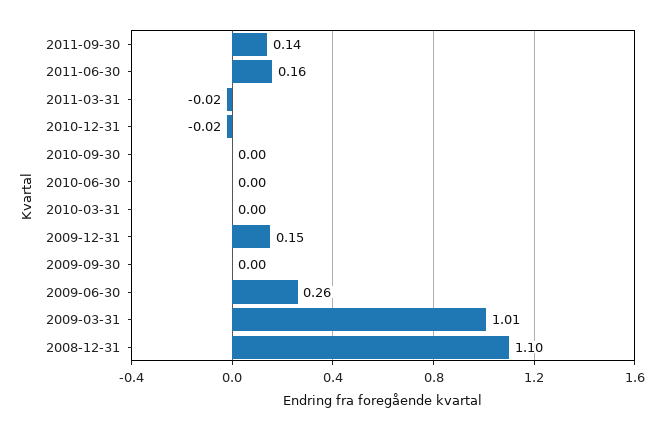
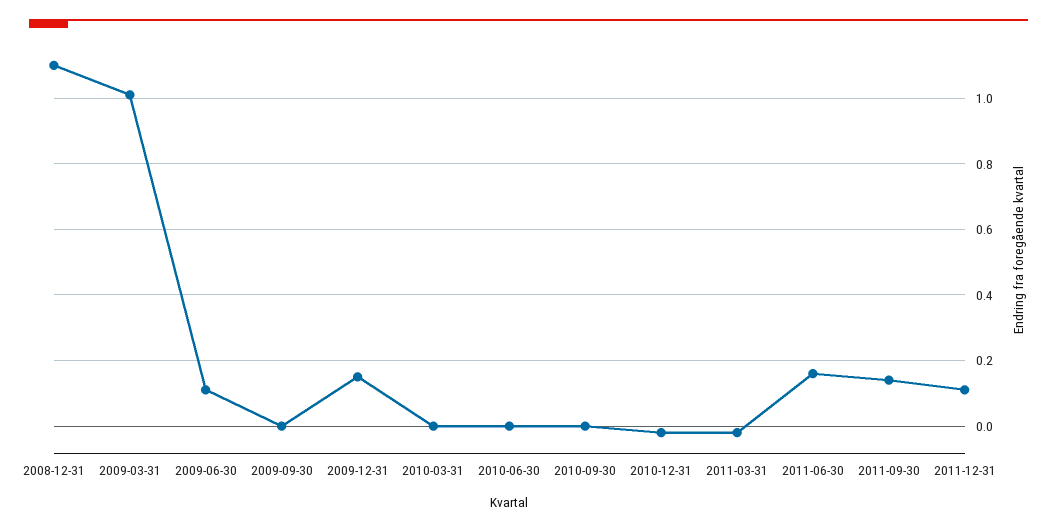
2009-06-30: 0.26 -> 0.1
2011-12-31: none -> 0.1

